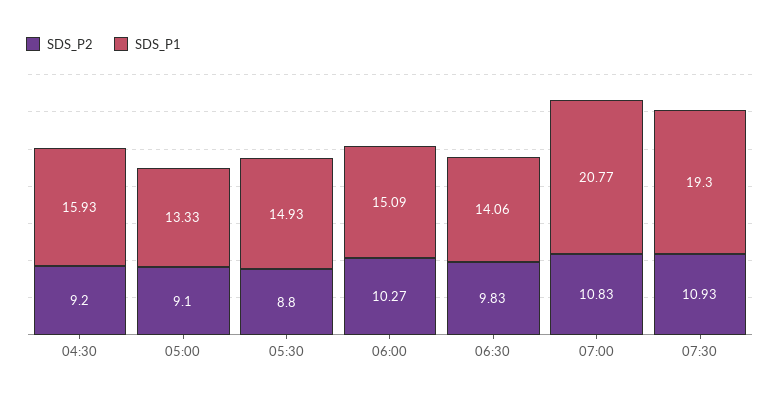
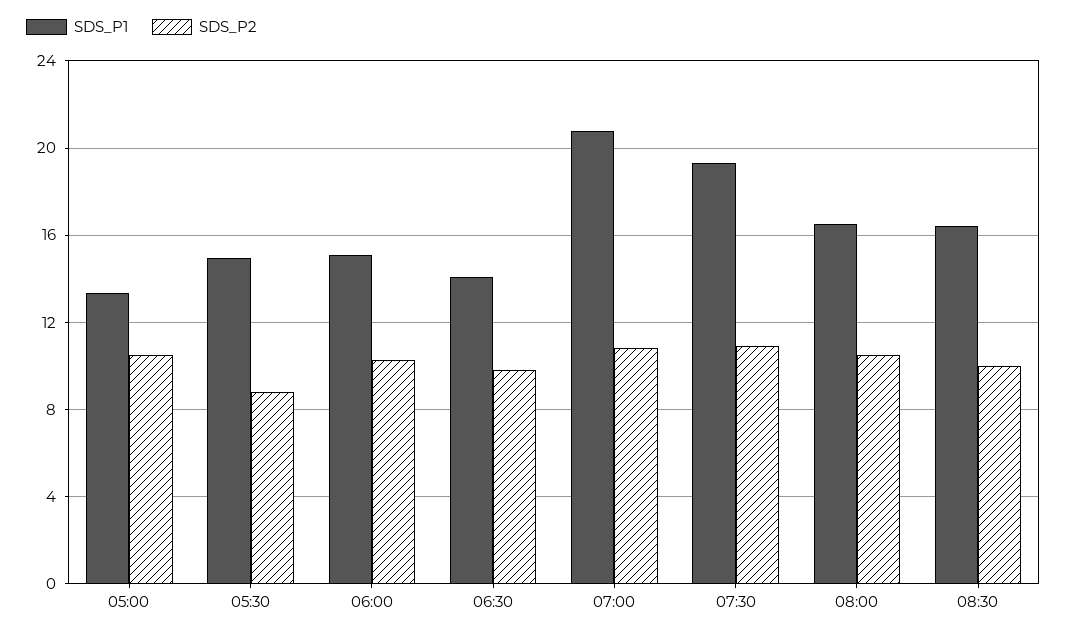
SDS_P2, 04:30: 9.2 -> none
SDS_P1, 04:30: 15.93 -> none
SDS_P2, 05:00: 9.1 -> 10.5
SDS_P1, 08:00: none -> 16.5
SDS_P2, 08:00: none -> 10.5
SDS_P1, 08:30: none -> 16.5
SDS_P2, 08:30: none -> 10

